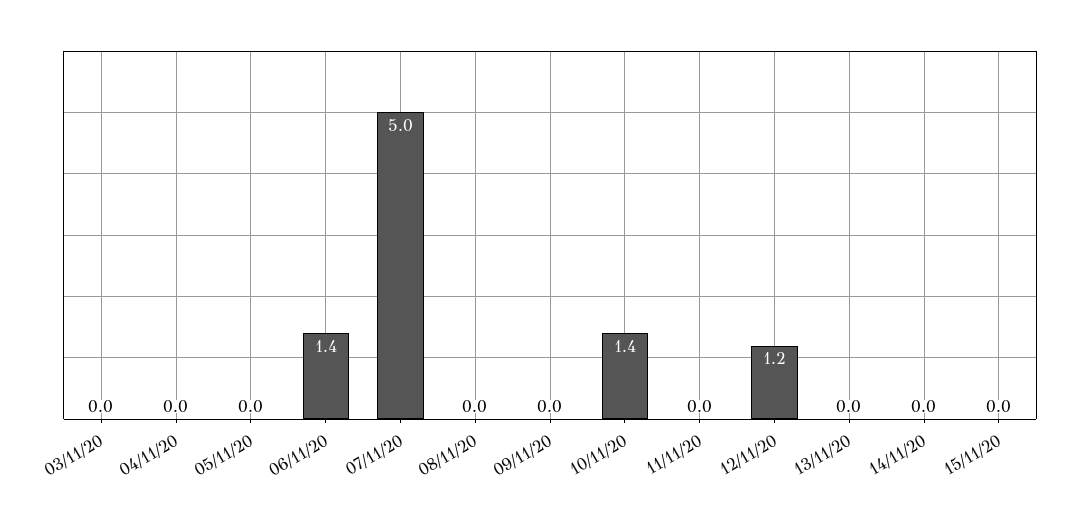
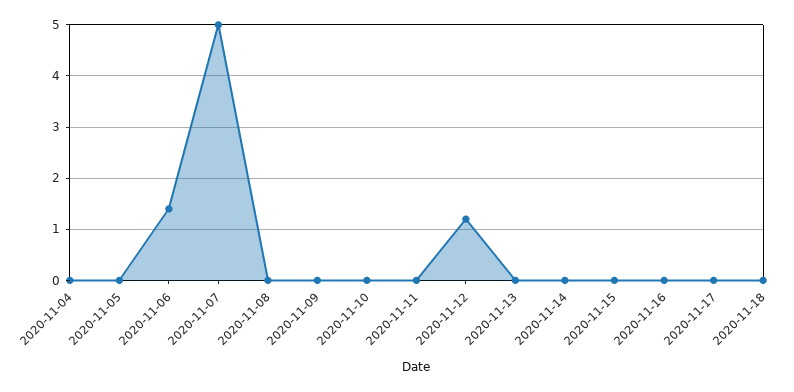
03/11/20: 0 -> none
10/11/20: 1.4 -> 0
2020-11-16: none -> 0
2020-11-17: none -> 0
2020-11-18: none -> 0

